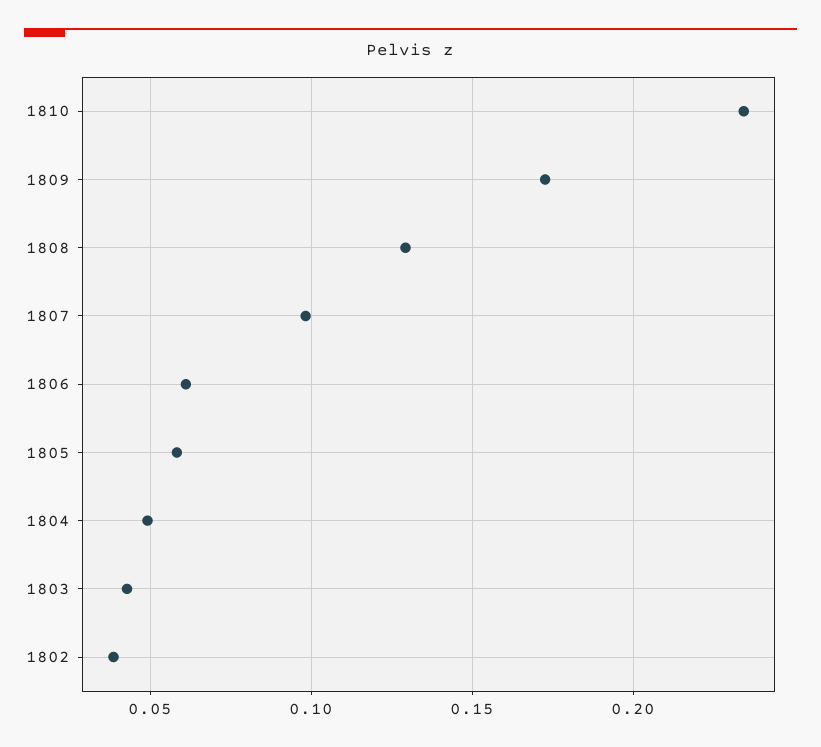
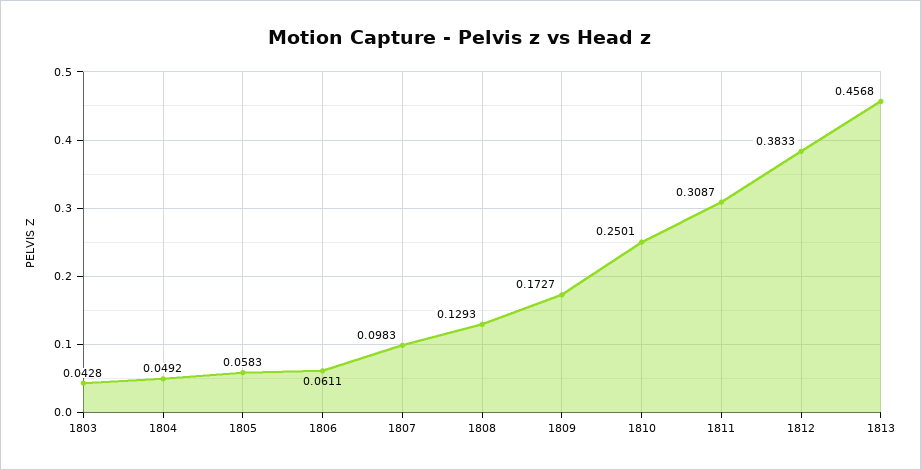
1810: 0.235 -> 0.2501
1802: 0.04 -> none
1811: none -> 0.3087
1812: none -> 0.3833
1813: none -> 0.4568

